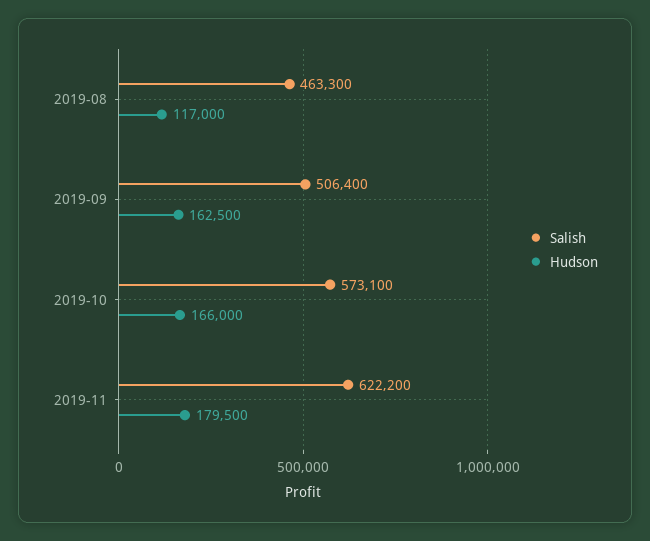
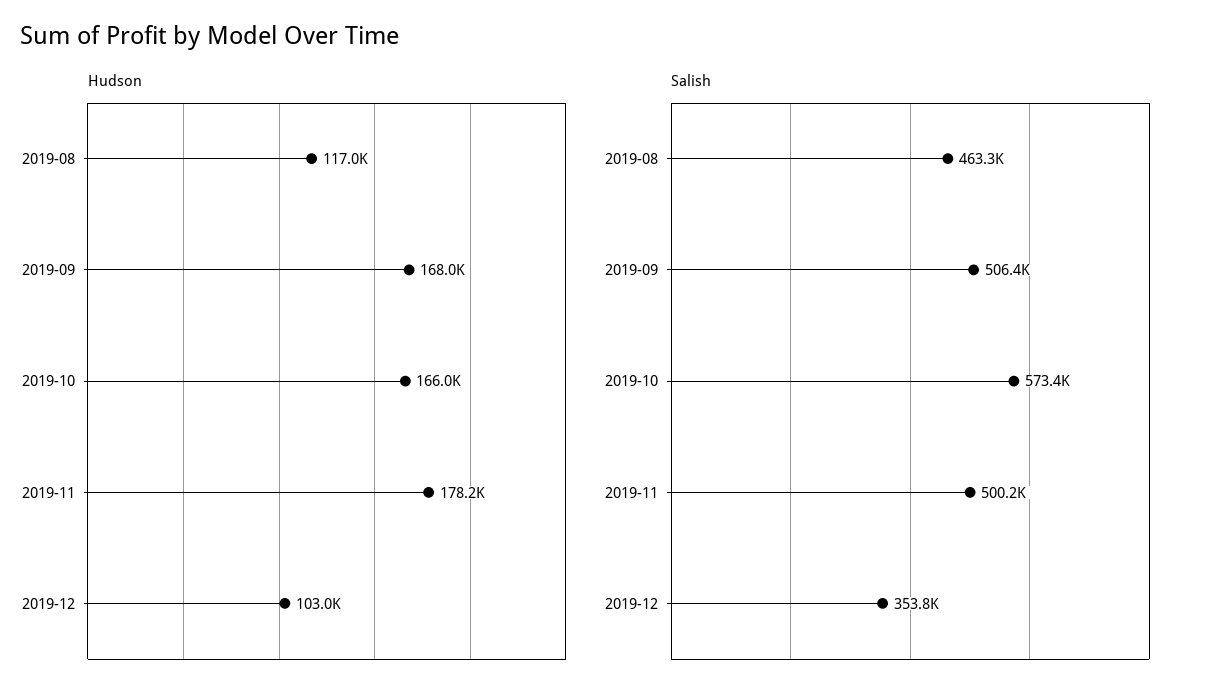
Hudson, 2019-09: 162500 -> 168000
Salish, 2019-10: 573100 -> 573400
Salish, 2019-11: 622200 -> 500200
Hudson, 2019-11: 179500 -> 178200
Hudson, 2019-12: none -> 103000
Salish, 2019-12: none -> 353800

